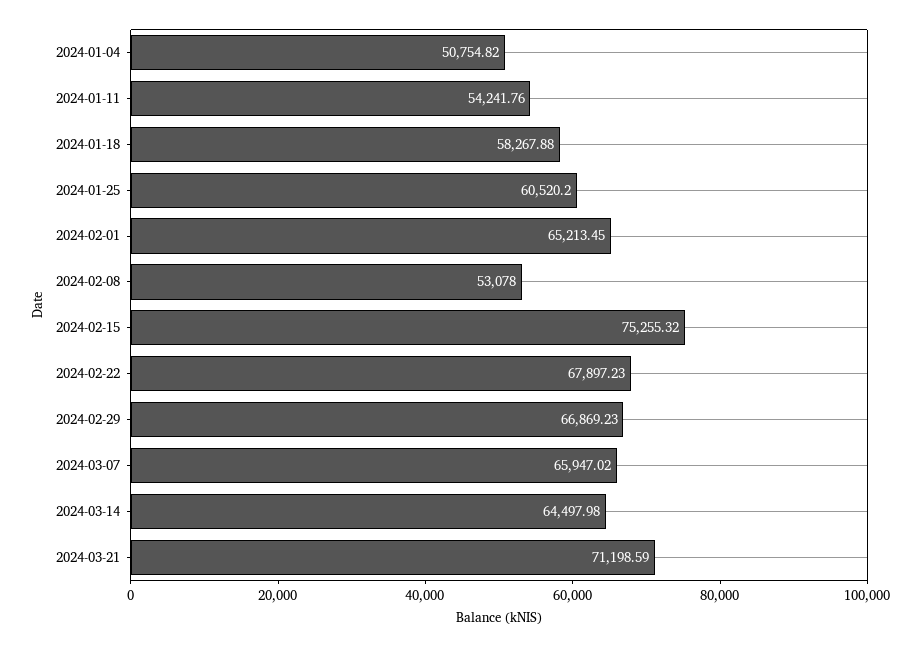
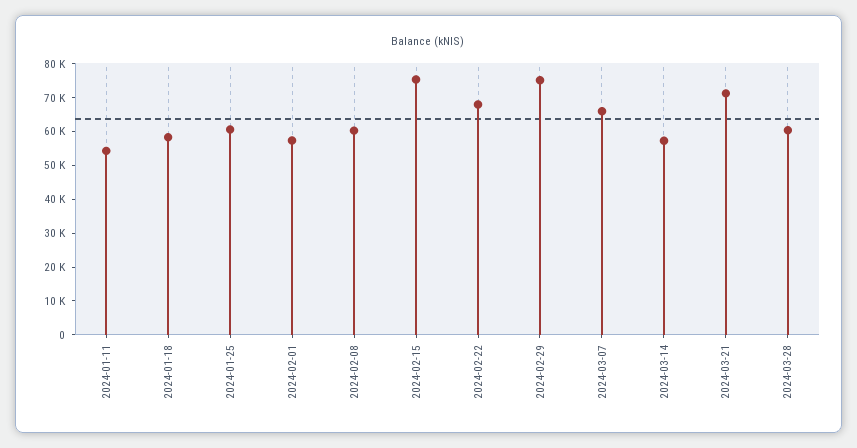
2024-01-04: 50754.82 -> none
2024-02-01: 65213.45 -> 57500
2024-02-08: 53078 -> 60000
2024-02-29: 66869.23 -> 75000
2024-03-14: 64497.98 -> 57500
2024-03-28: none -> 60000

